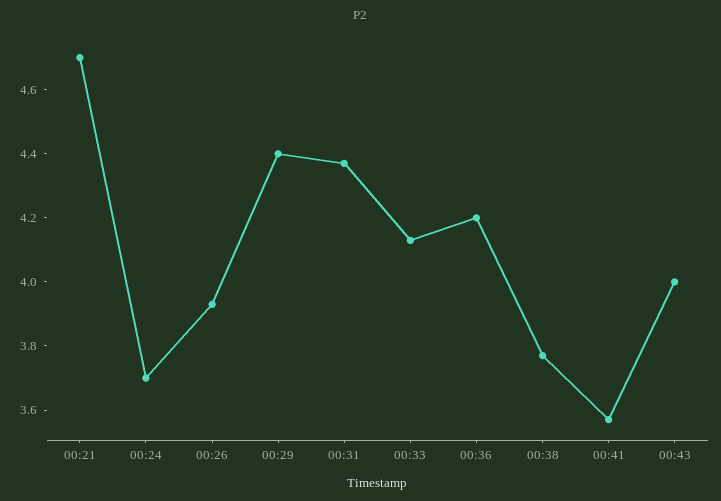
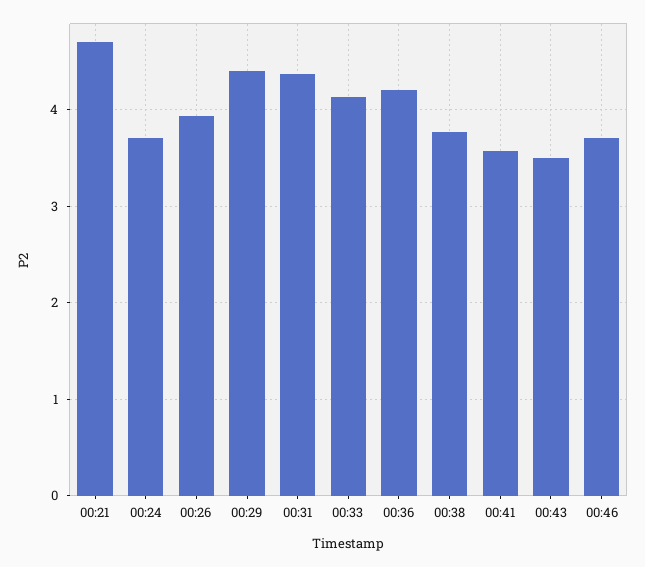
00:43: 4 -> 3.5
00:46: none -> 3.7

